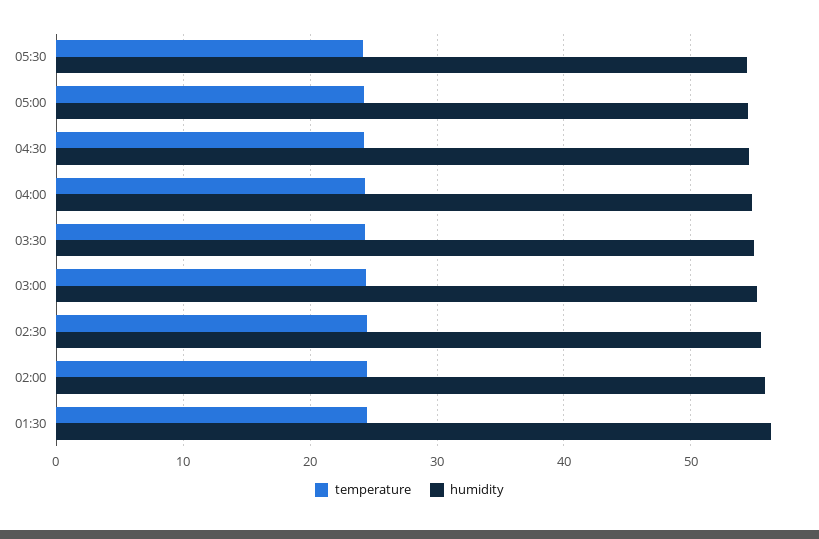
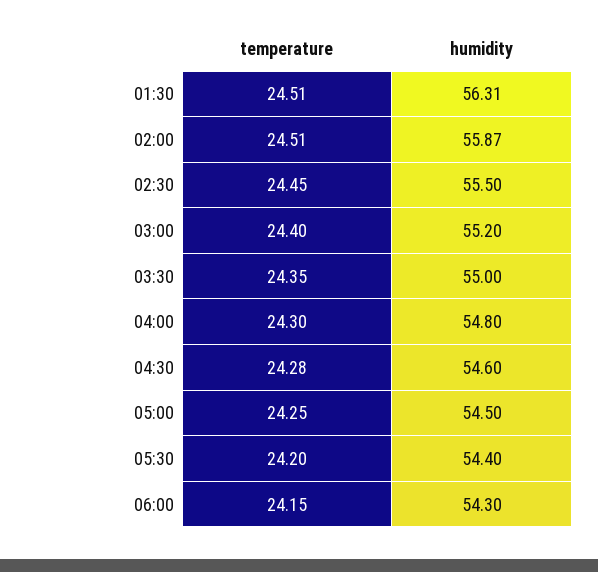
temperature, 06:00: none -> 24.15
humidity, 06:00: none -> 54.3

